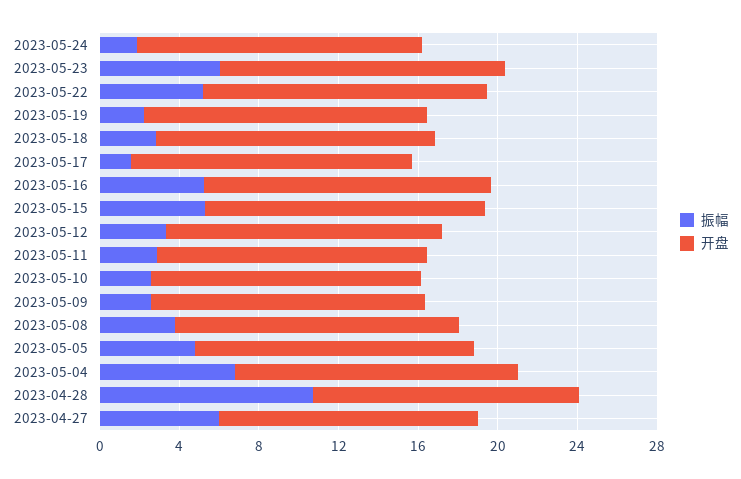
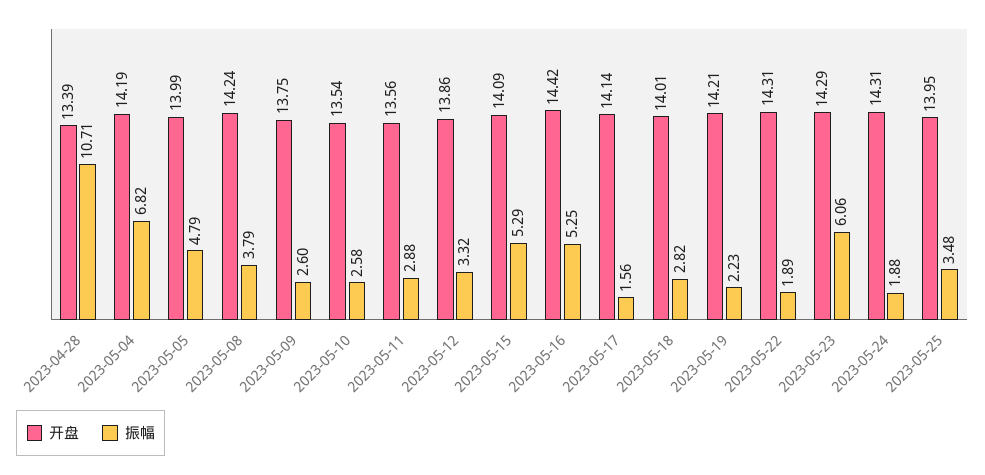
振幅, 2023-05-22: 5 -> 1.89
振幅, 2023-04-27: 6 -> none
开盘, 2023-04-27: 13 -> none
开盘, 2023-05-25: none -> 13.95
振幅, 2023-05-25: none -> 3.48

